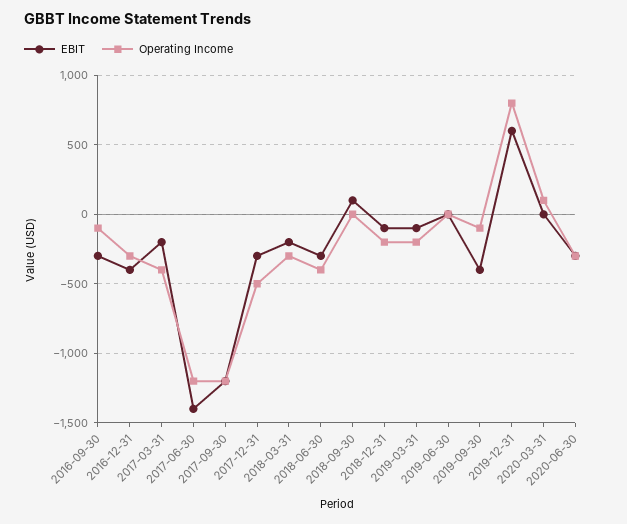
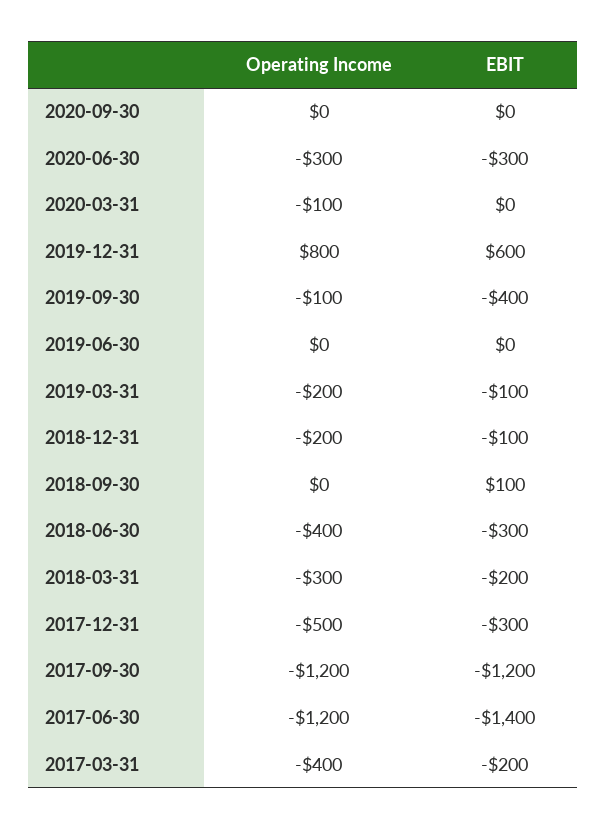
EBIT, 2016-09-30: -300 -> none
Operating Income, 2016-09-30: -100 -> none
EBIT, 2016-12-31: -400 -> none
Operating Income, 2016-12-31: -300 -> none
Operating Income, 2020-03-31: 100 -> -100
Operating Income, 2020-09-30: none -> 0
EBIT, 2020-09-30: none -> 0

